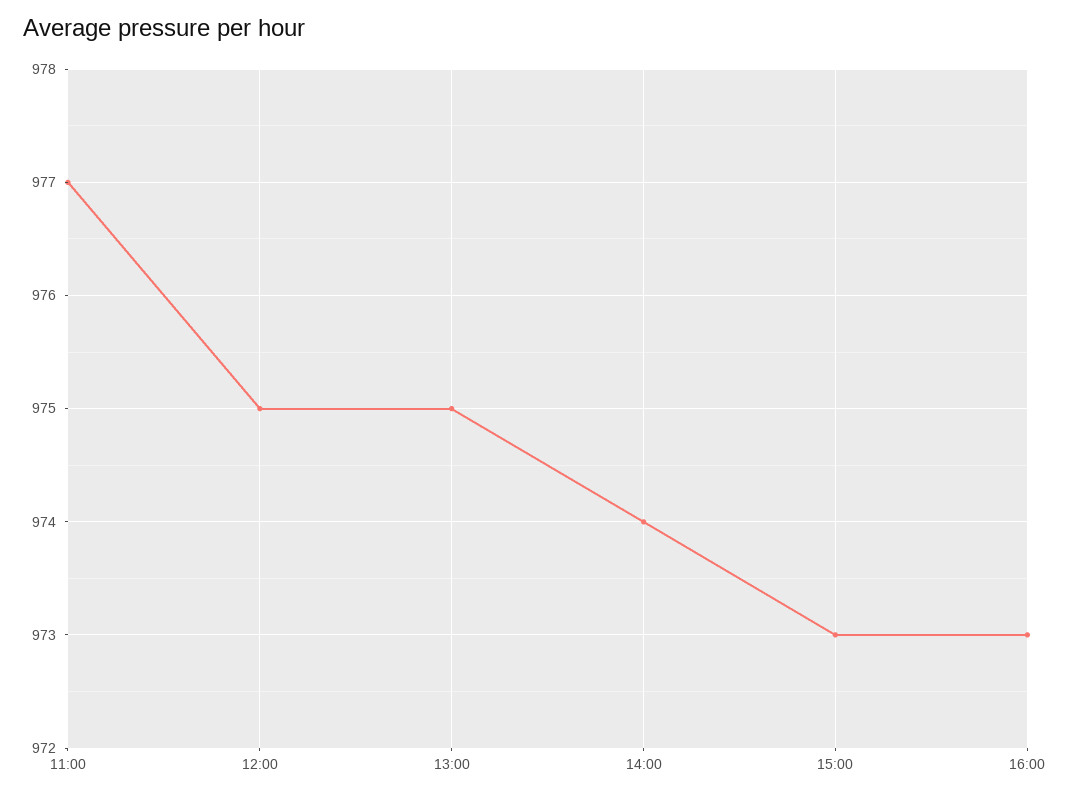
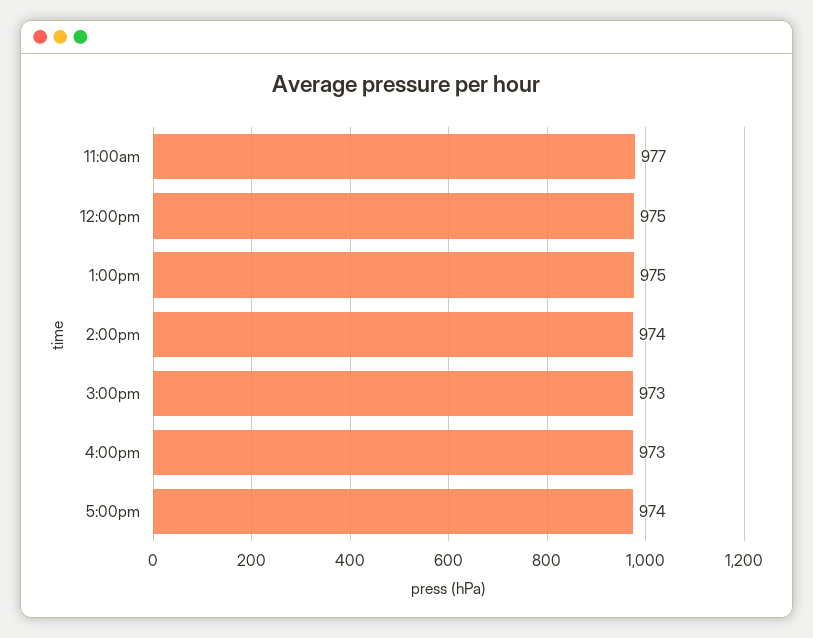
5:00pm: none -> 974

